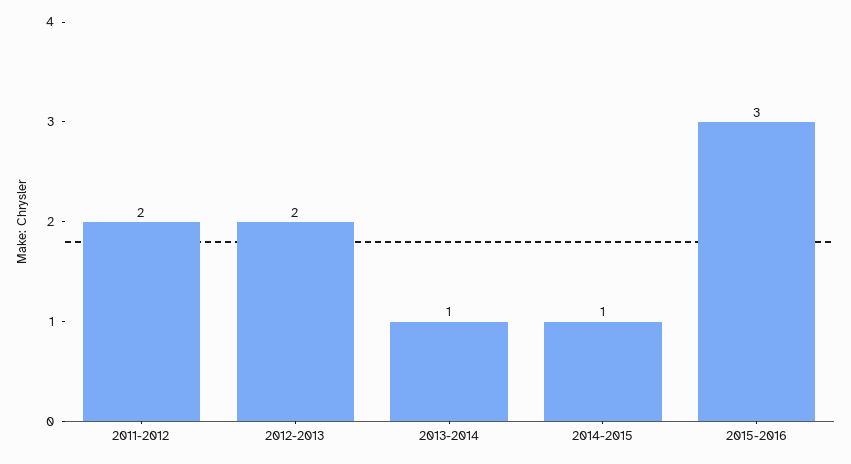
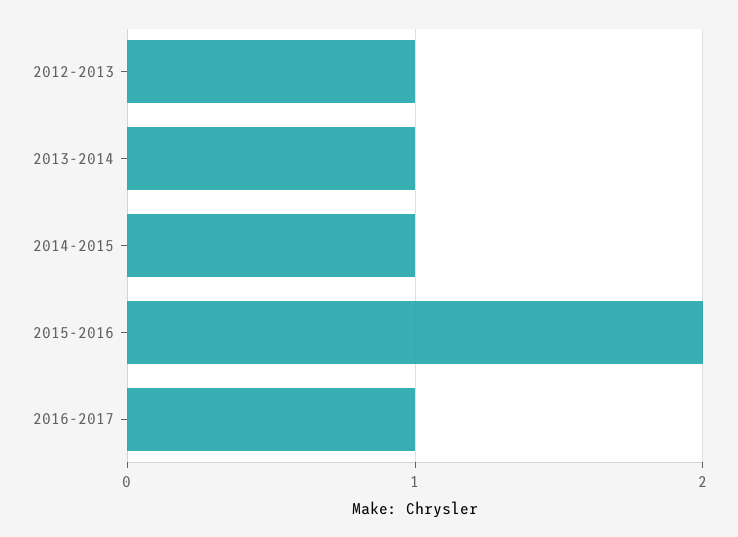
2011-2012: 2 -> none
2012-2013: 2 -> 1
2015-2016: 3 -> 2
2016-2017: none -> 1

